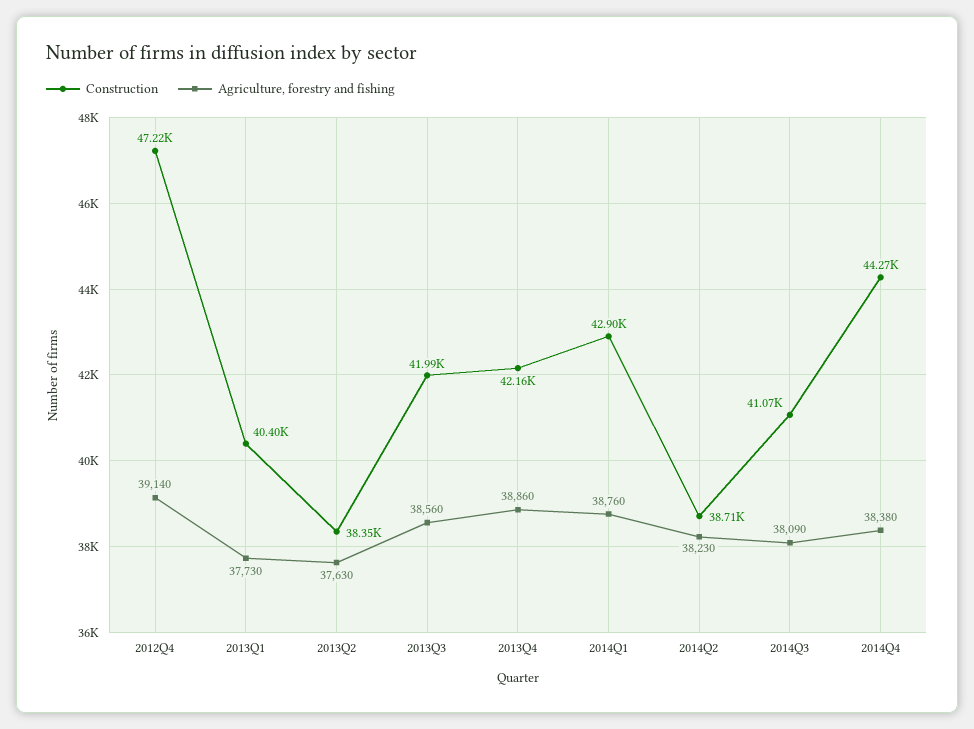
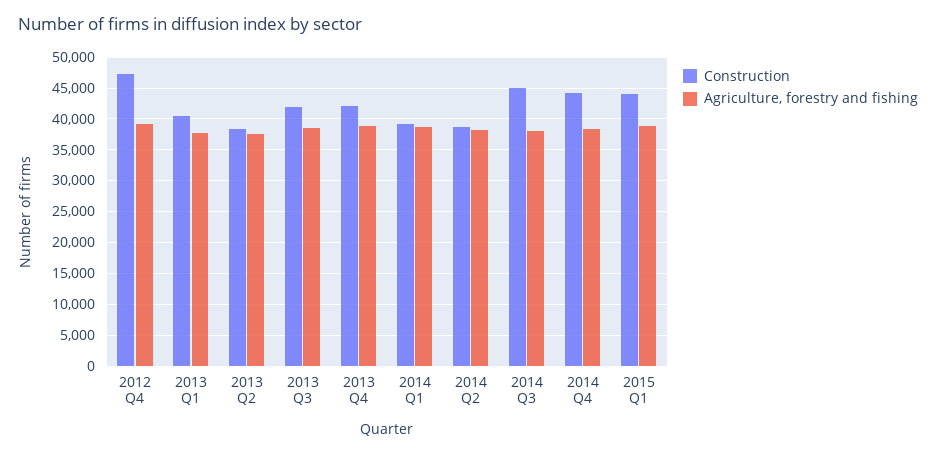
Construction, 2014Q1: 42900 -> 39000
Construction, 2014Q3: 41070 -> 45000
Construction, 2015 Q1: none -> 44000
Agriculture, forestry and fishing, 2015 Q1: none -> 39000

